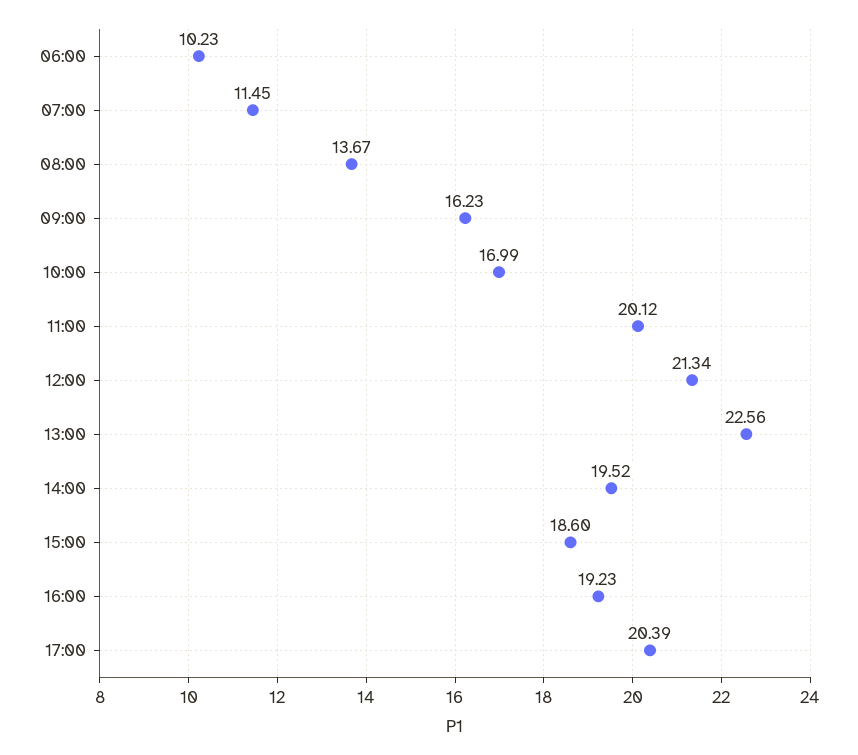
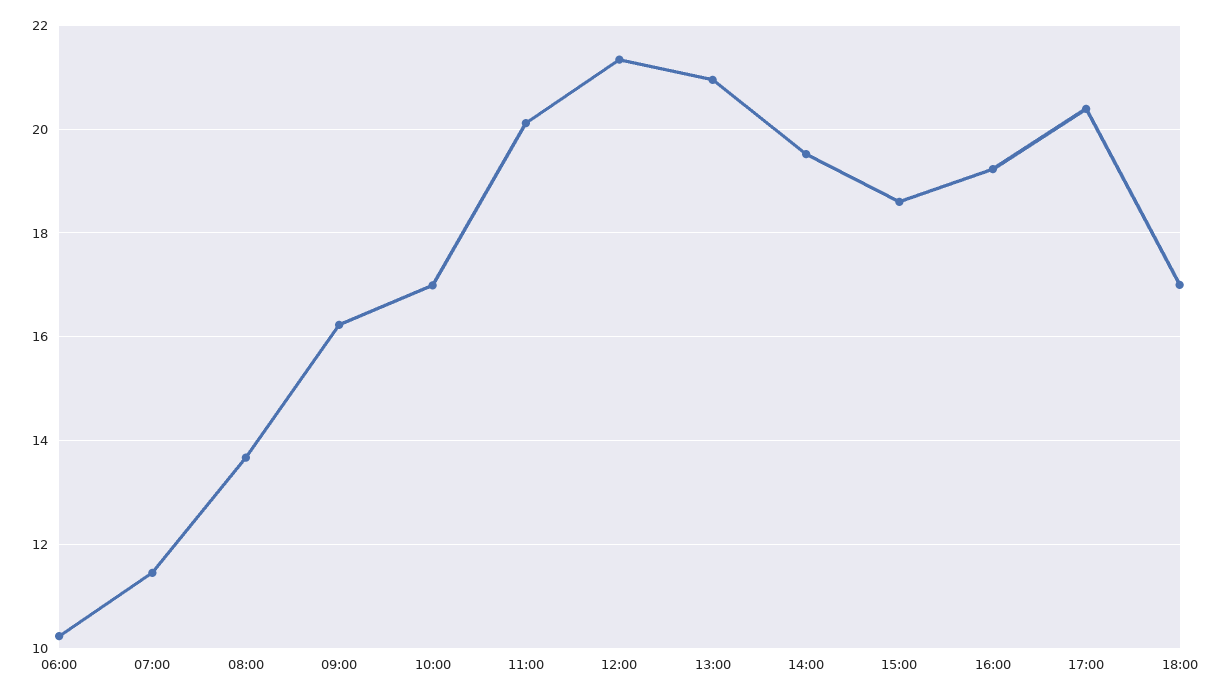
13:00: 22.56 -> 21
18:00: none -> 17

